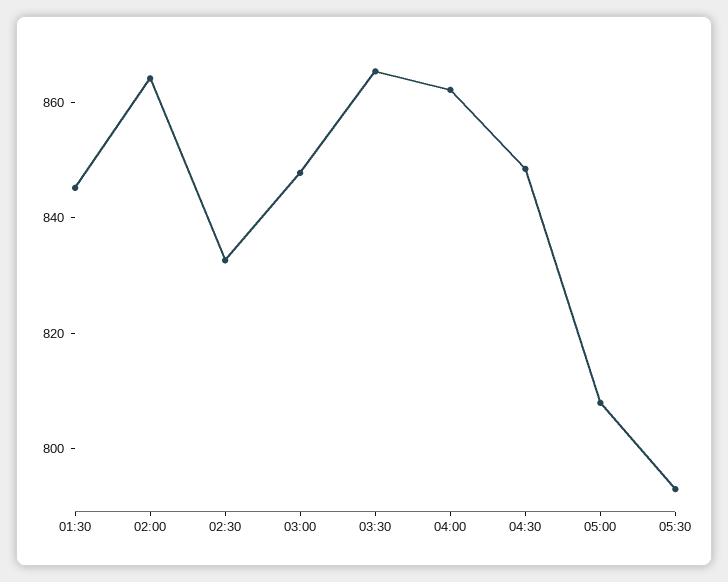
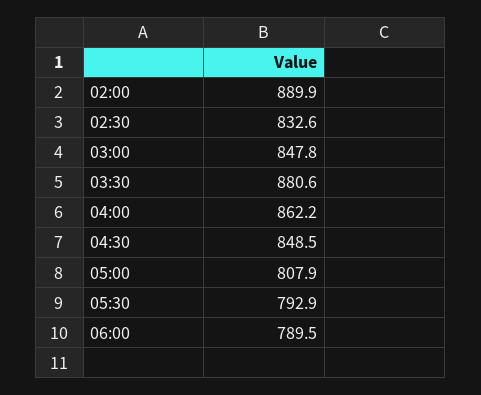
01:30: 845 -> none
02:00: 865 -> 889.9
03:30: 865 -> 880.6
06:00: none -> 789.5

